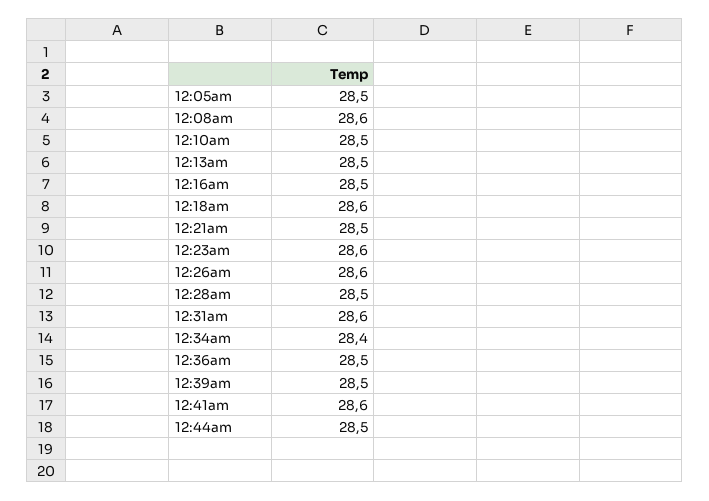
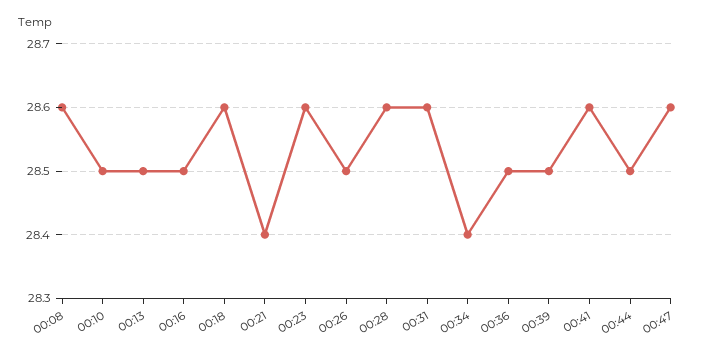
12:05am: 28.5 -> none
12:21am: 28.5 -> 28.4
12:26am: 28.6 -> 28.5
12:28am: 28.5 -> 28.6
00:47: none -> 28.6

